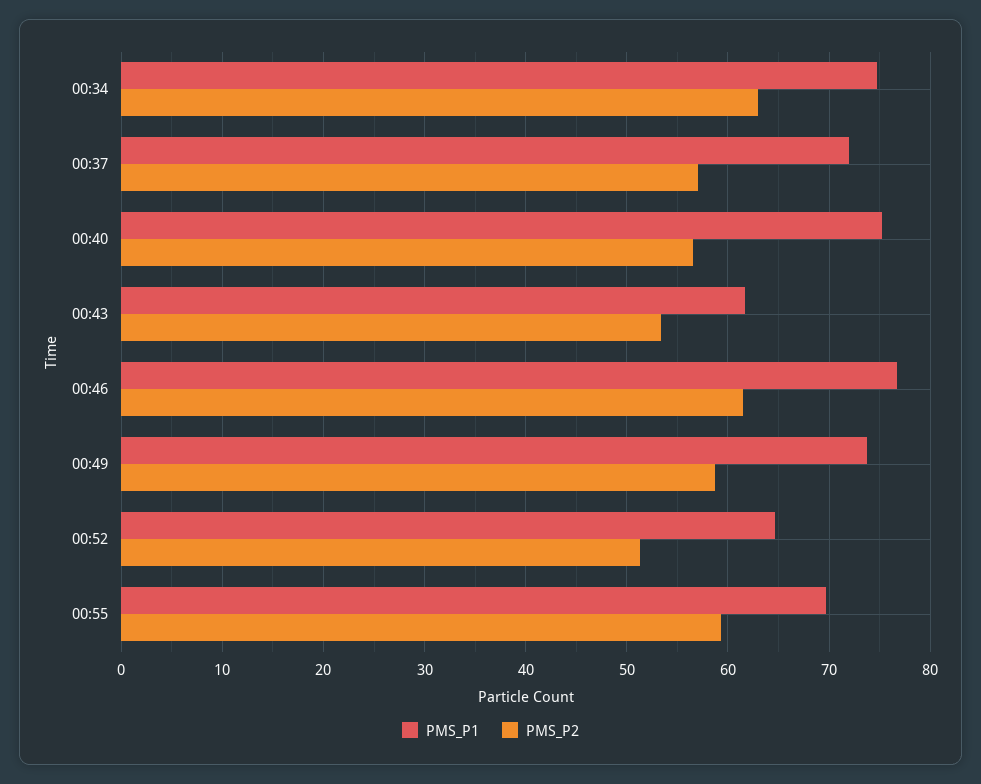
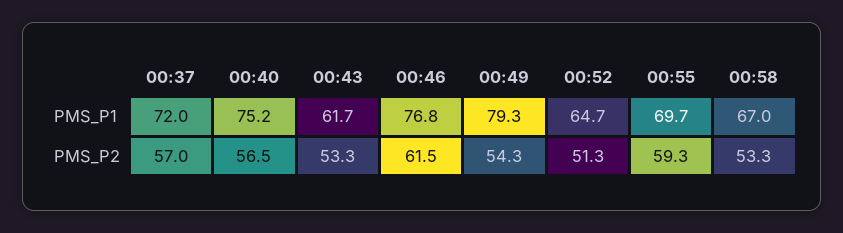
PMS_P1, 00:34: 75 -> none
PMS_P2, 00:34: 63 -> none
PMS_P1, 00:49: 74 -> 79.3
PMS_P2, 00:49: 59 -> 54.3
PMS_P1, 00:58: none -> 67
PMS_P2, 00:58: none -> 53.3

